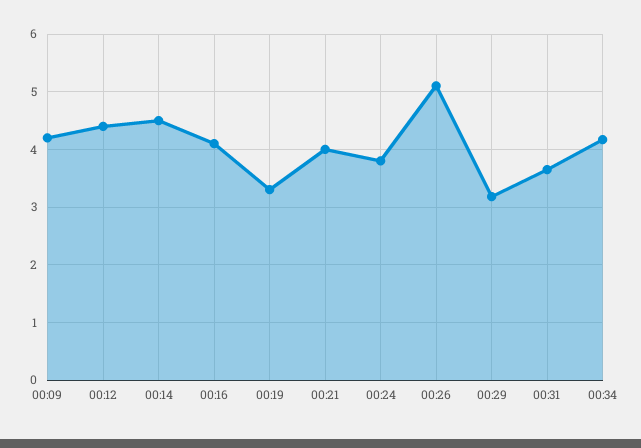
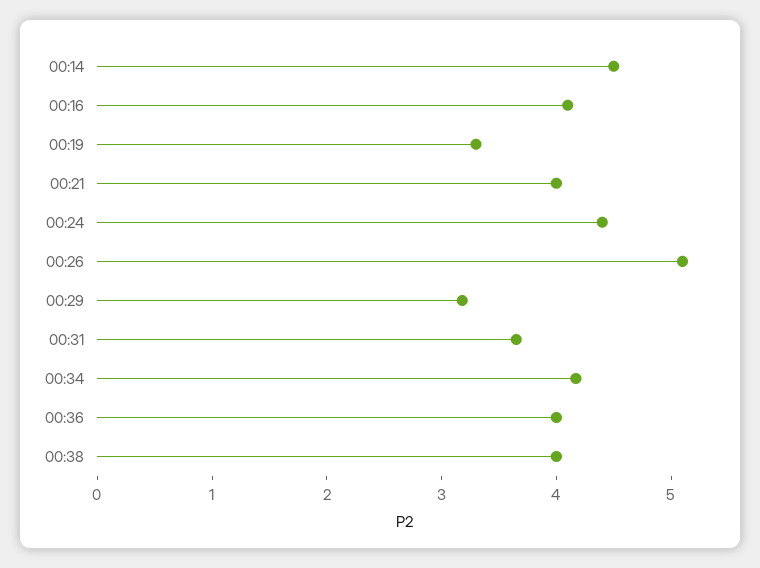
00:09: 4.2 -> none
00:12: 4.4 -> none
00:24: 3.8 -> 4.4
00:36: none -> 4
00:38: none -> 4

